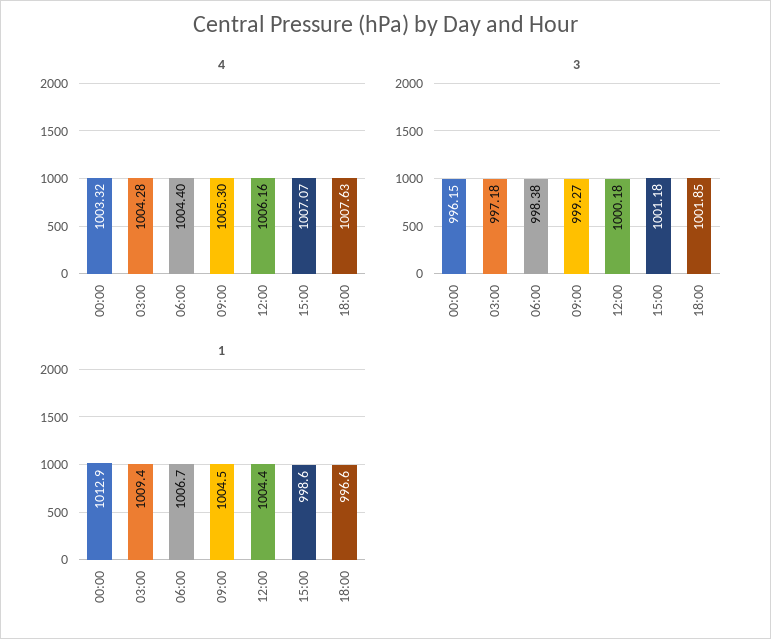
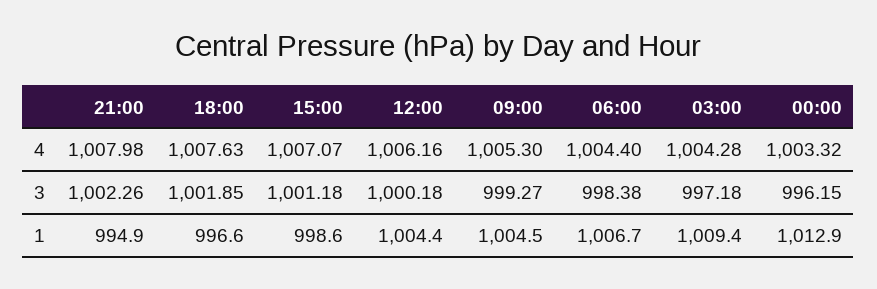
4, 21:00: none -> 1007.98
3, 21:00: none -> 1002.26
1, 21:00: none -> 994.9

